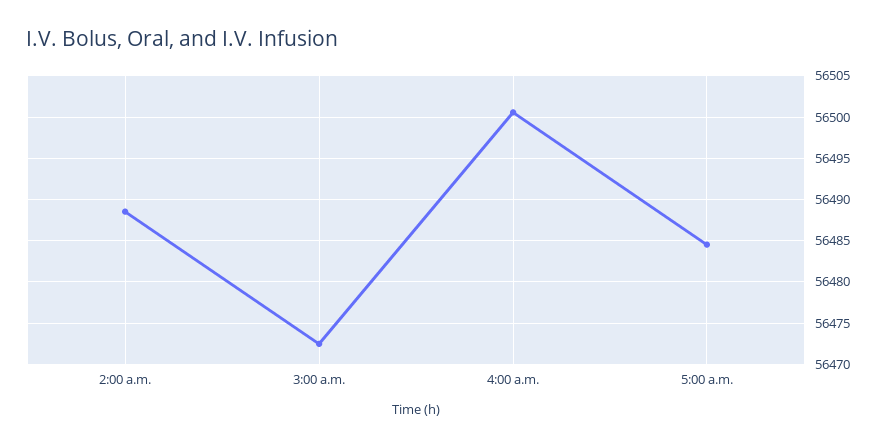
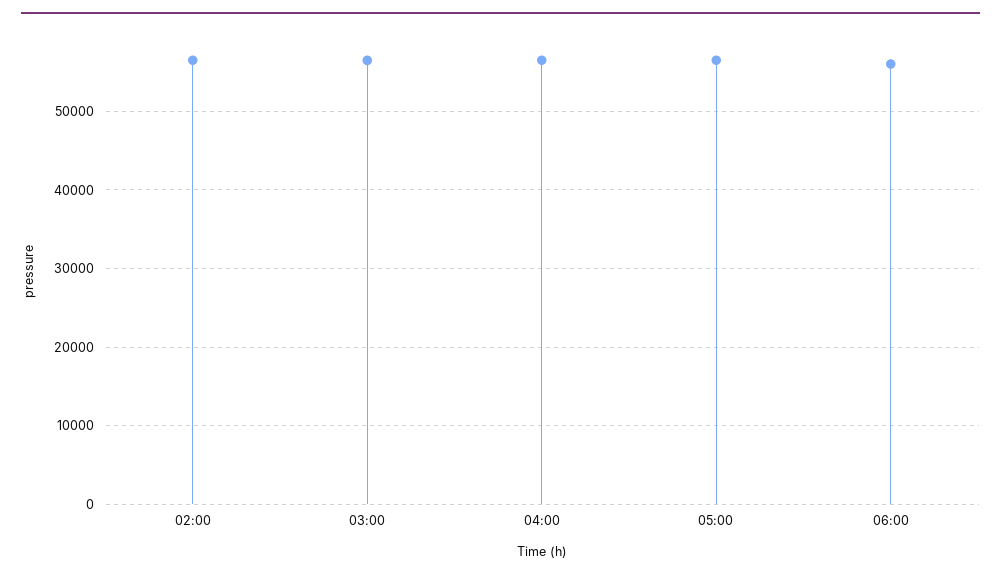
06:00: none -> 56000

